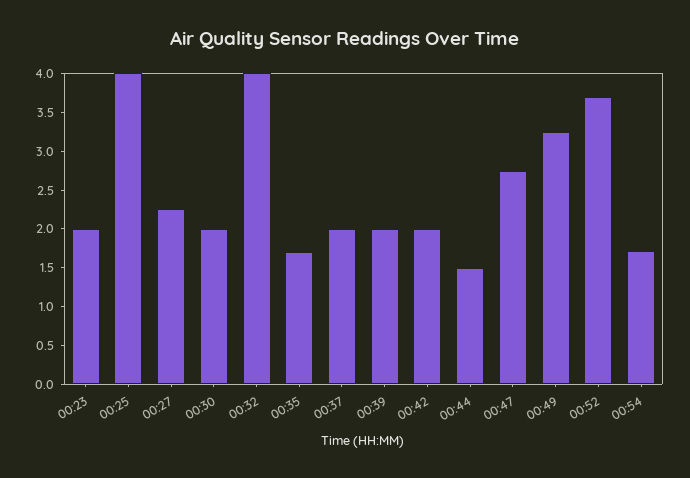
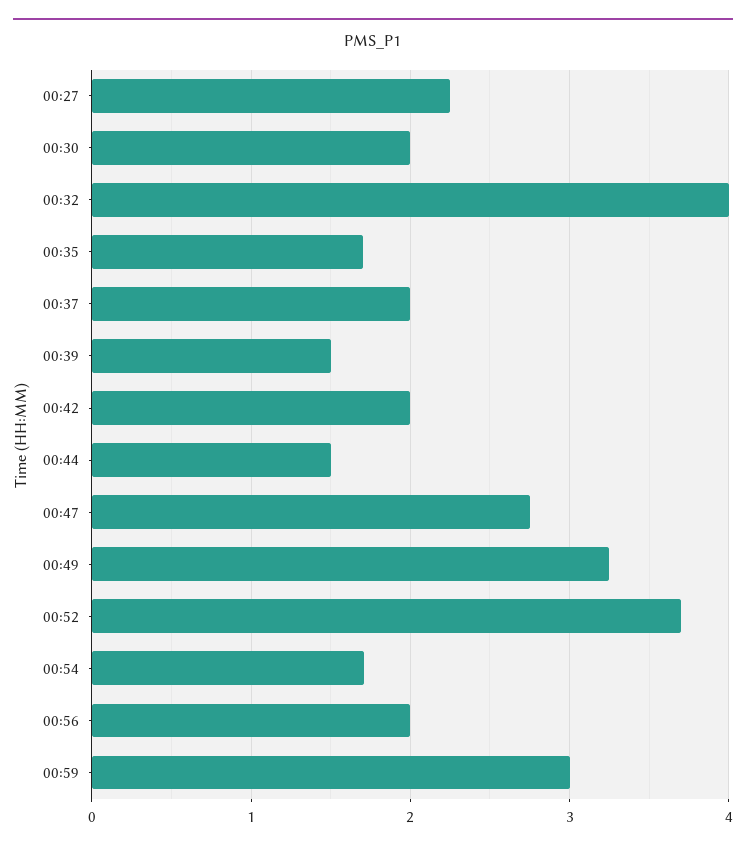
00:23: 2 -> none
00:25: 4 -> none
00:39: 2 -> 1.5
00:56: none -> 2
00:59: none -> 3

